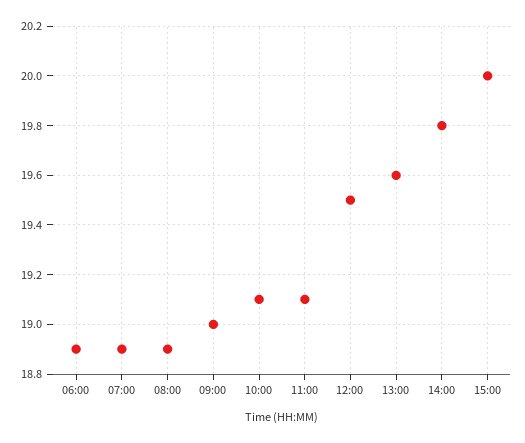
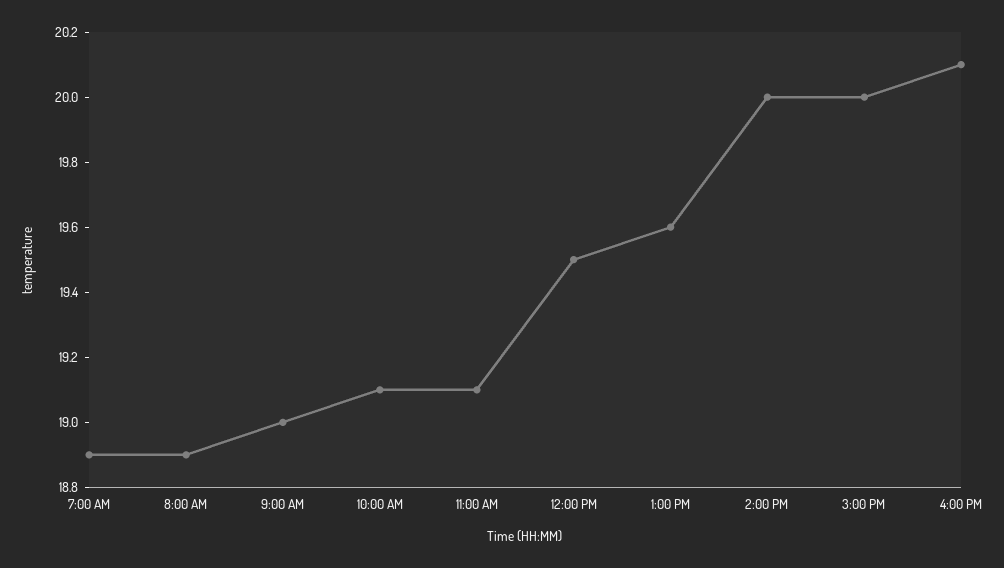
06:00: 18.9 -> none
14:00: 19.8 -> 20
4:00 PM: none -> 20.1

